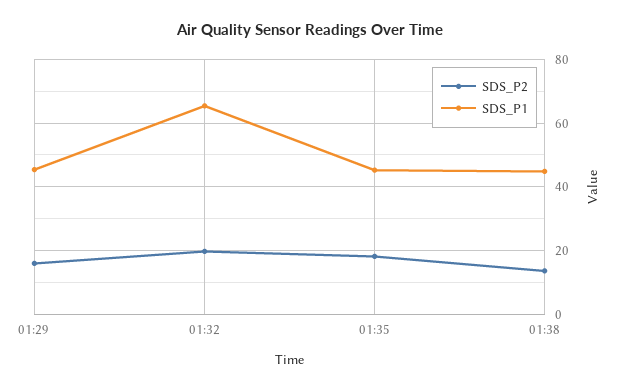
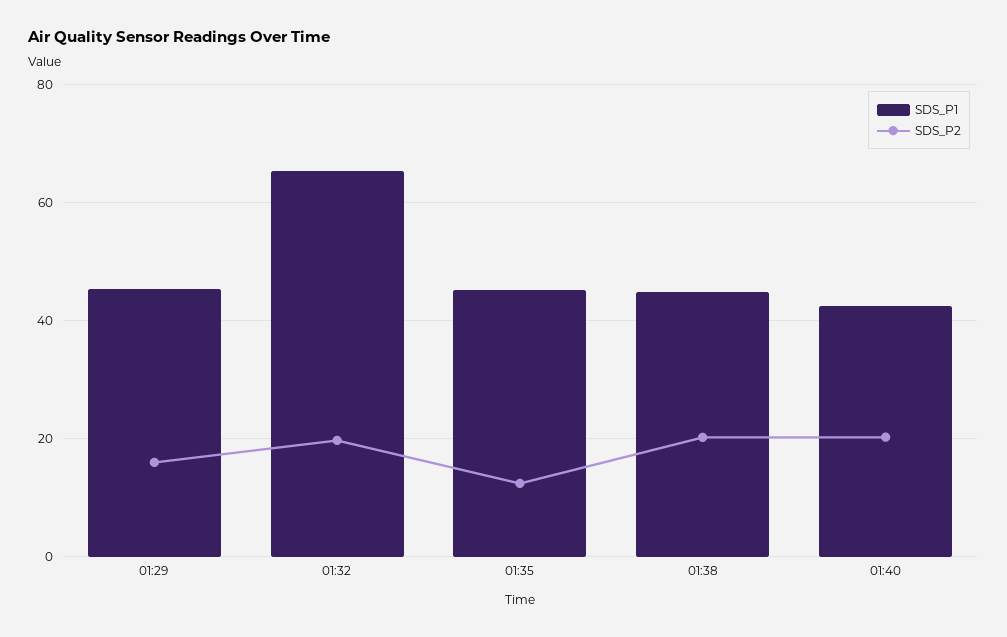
SDS_P2, 01:35: 18 -> 12
SDS_P2, 01:38: 14 -> 20
SDS_P1, 01:40: none -> 42
SDS_P2, 01:40: none -> 20

